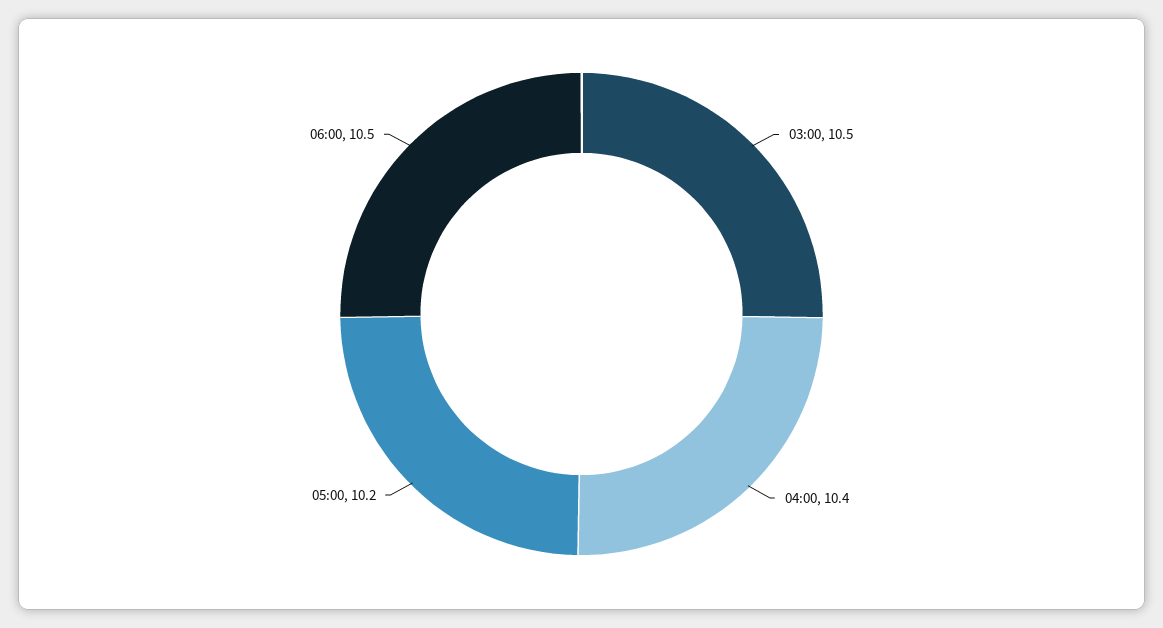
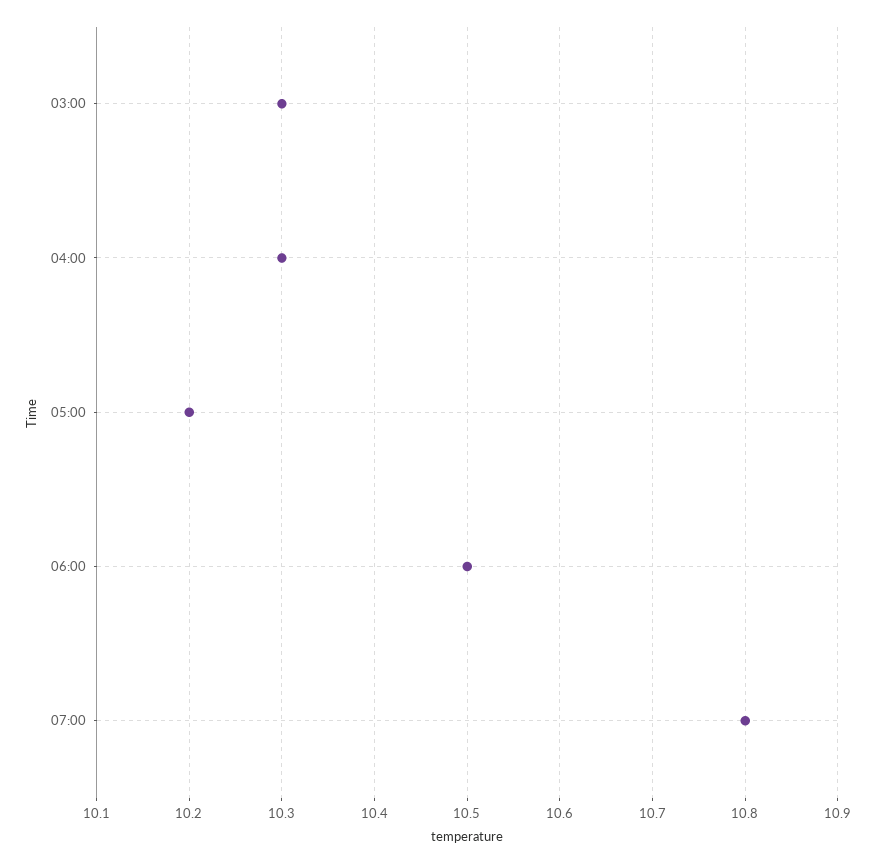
03:00: 10.5 -> 10.3
04:00: 10.4 -> 10.3
07:00: none -> 10.8

